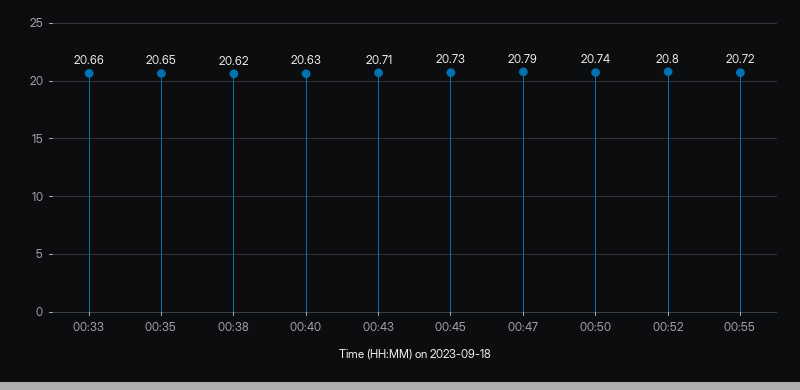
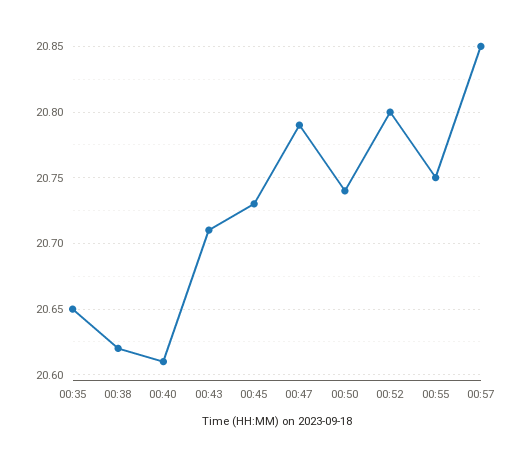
00:33: 20.66 -> none
00:40: 20.63 -> 20.61
00:55: 20.72 -> 20.75
00:57: none -> 20.85

